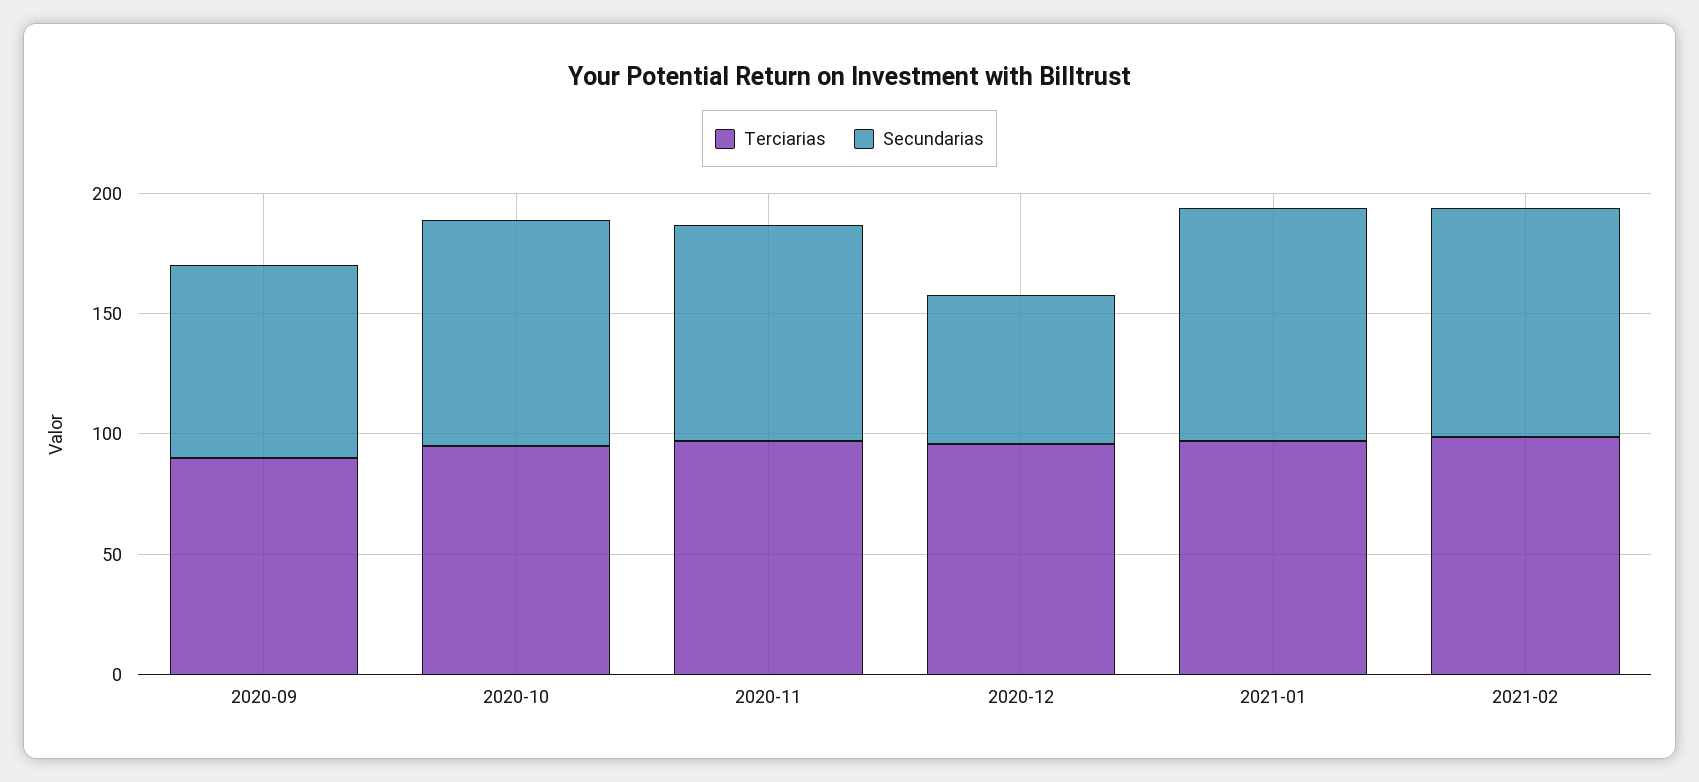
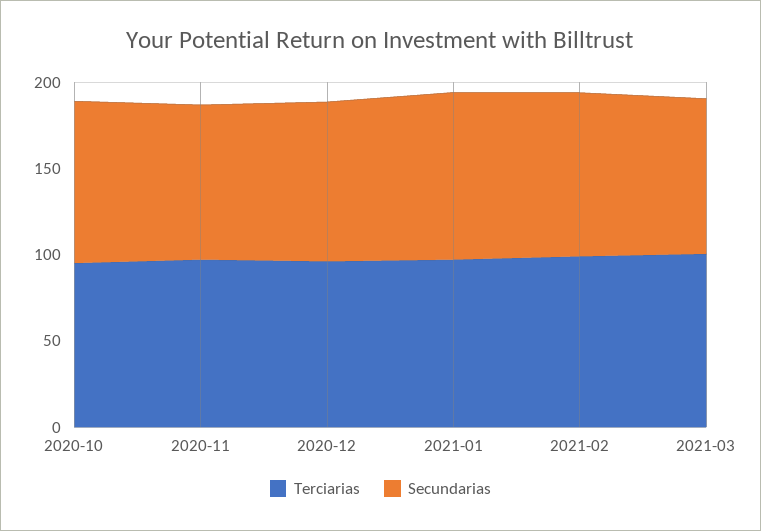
Terciarias, 2020-09: 90 -> none
Secundarias, 2020-09: 80 -> none
Secundarias, 2020-12: 60 -> 90
Terciarias, 2021-03: none -> 100
Secundarias, 2021-03: none -> 90

